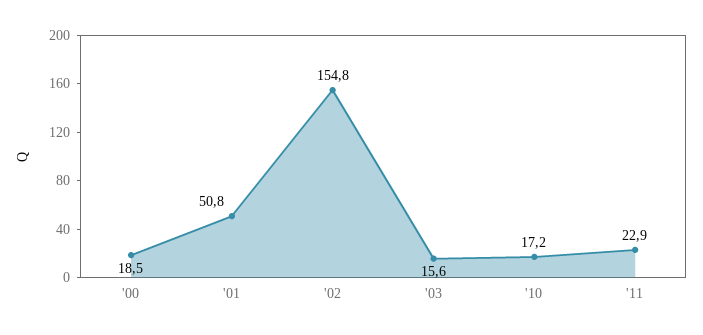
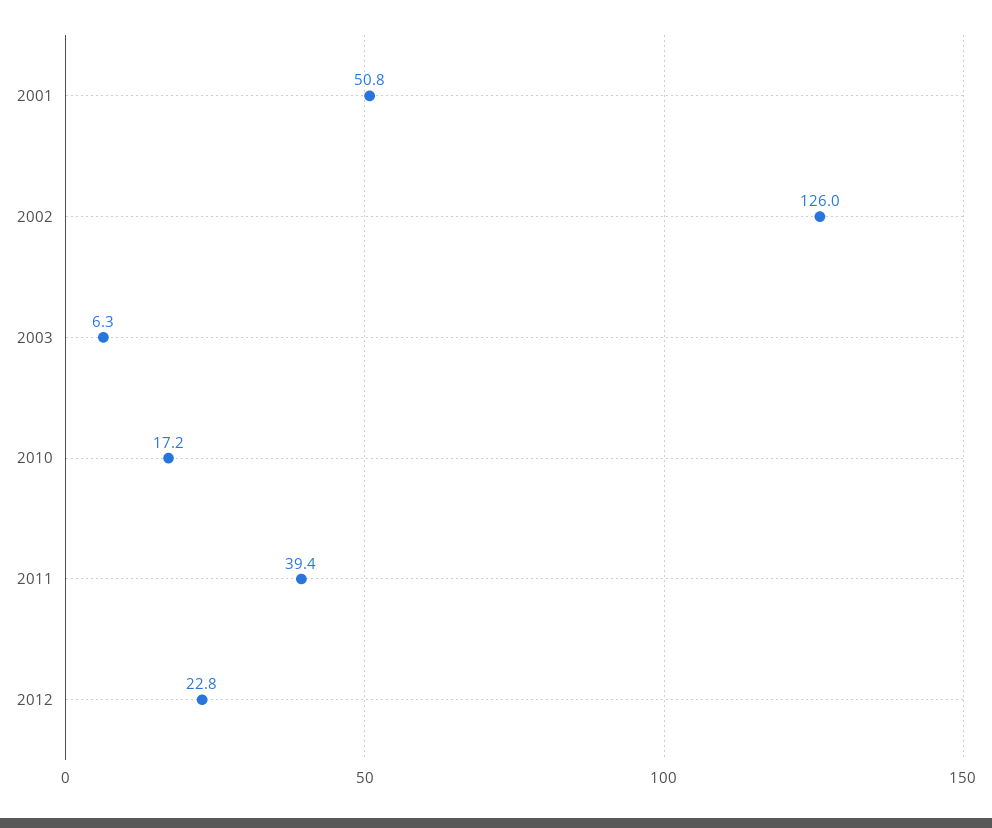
'00: 18.5 -> none
'02: 154.8 -> 126
'03: 15.6 -> 6.3
'11: 22.9 -> 39.4
2012: none -> 22.8

